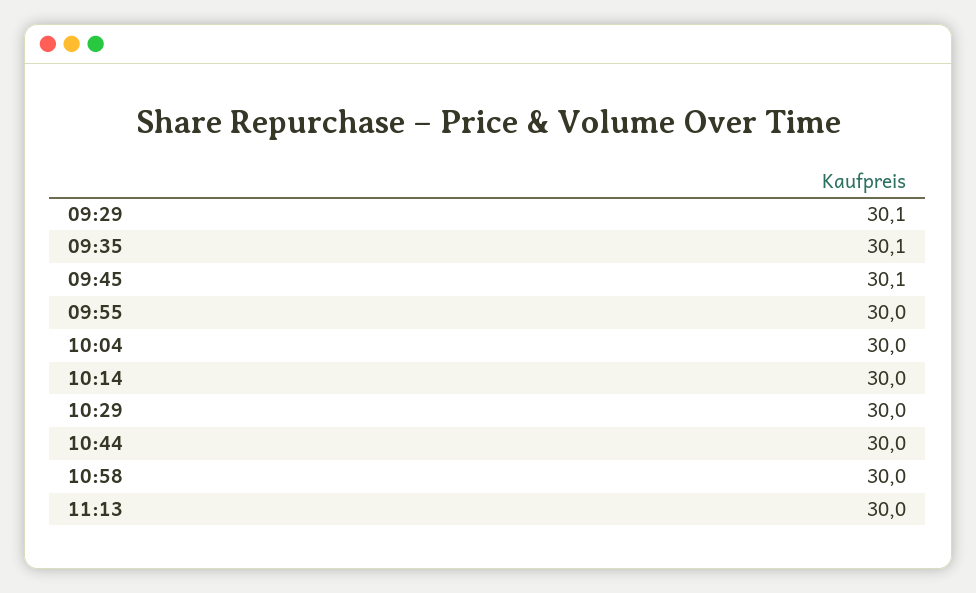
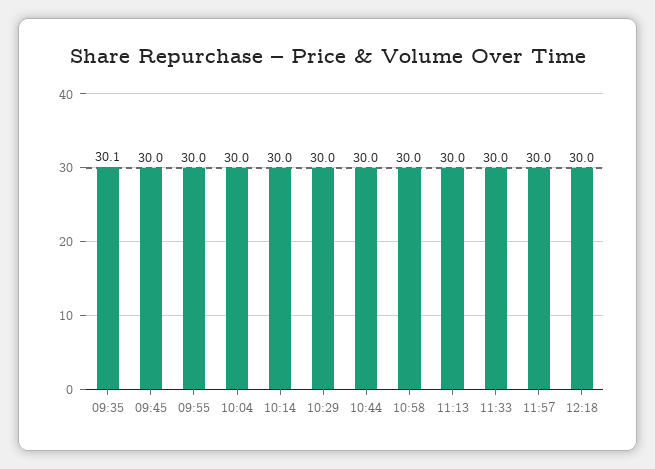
09:29: 30.1 -> none
09:45: 30.1 -> 30
11:33: none -> 30
11:57: none -> 30
12:18: none -> 30

